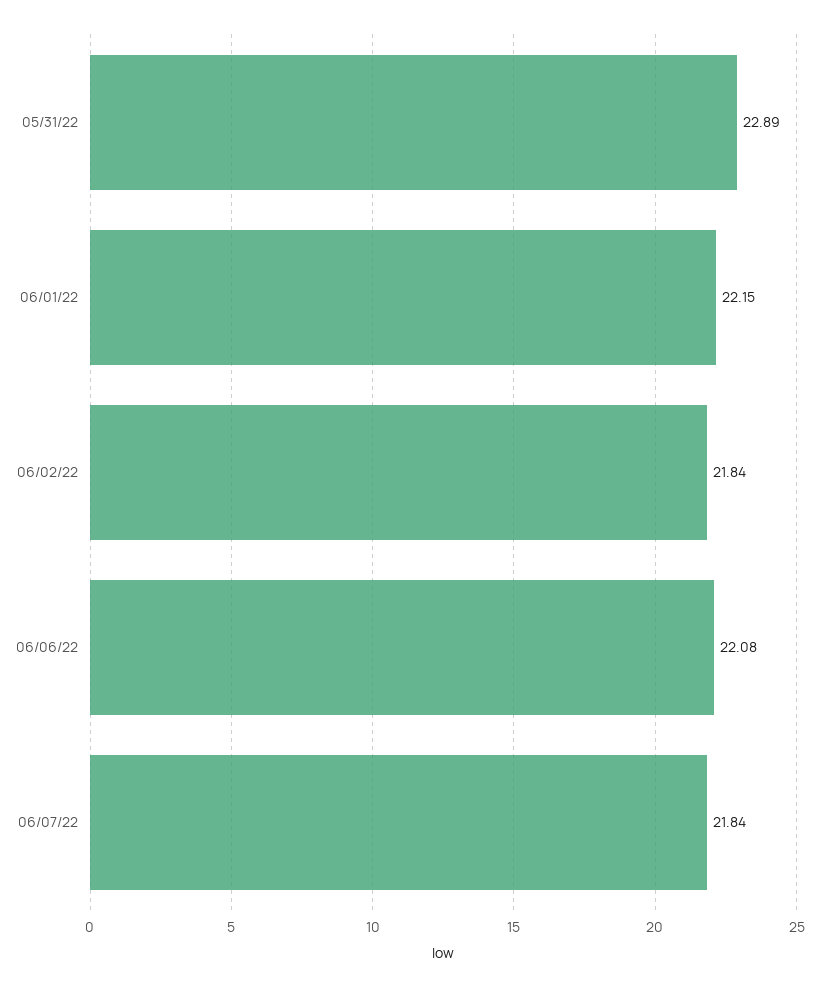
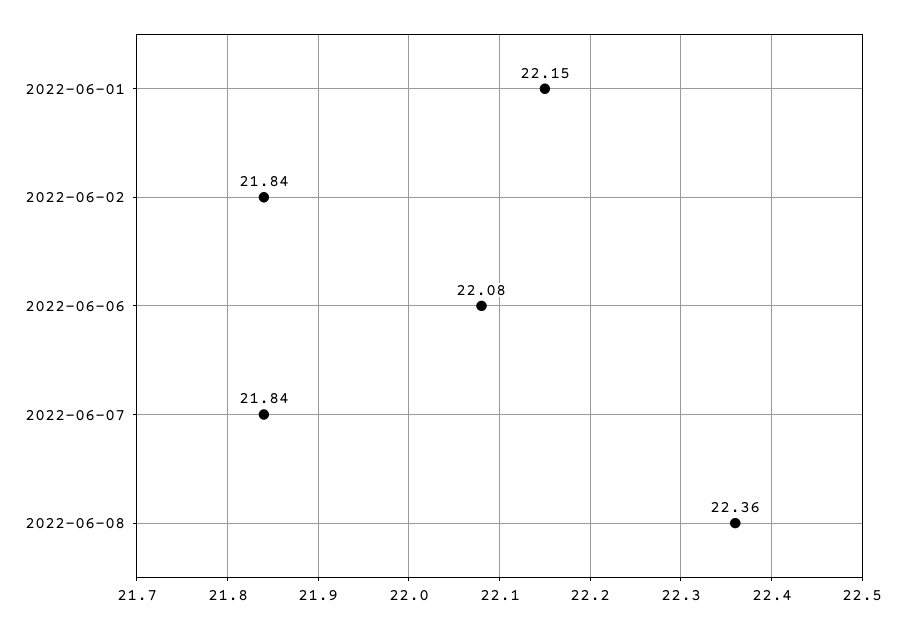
05/31/22: 22.89 -> none
2022-06-08: none -> 22.36

